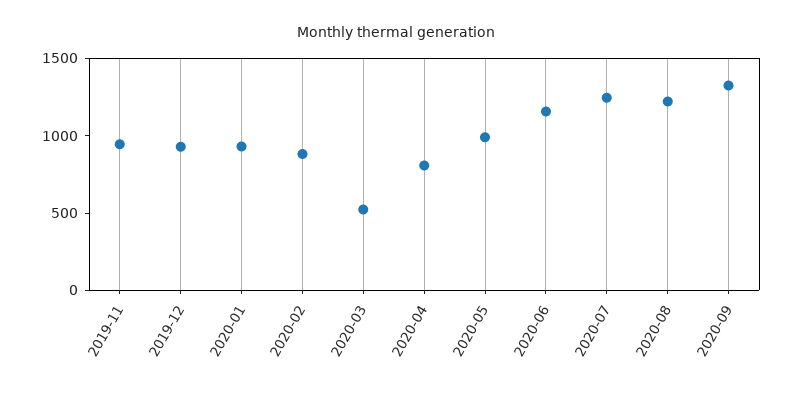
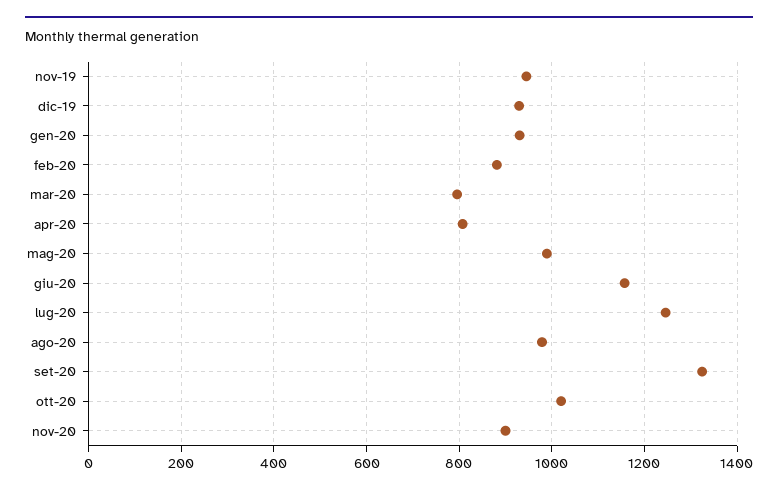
2020-03: 500 -> 800
2020-08: 1200 -> 980
ott-20: none -> 1020
nov-20: none -> 900

